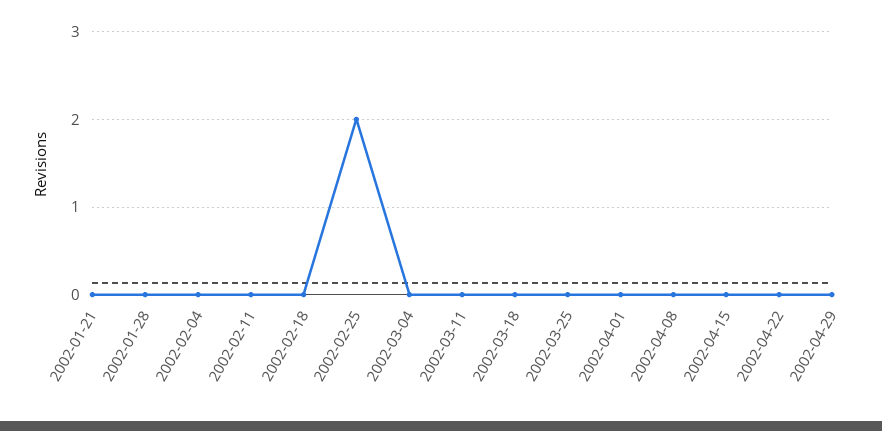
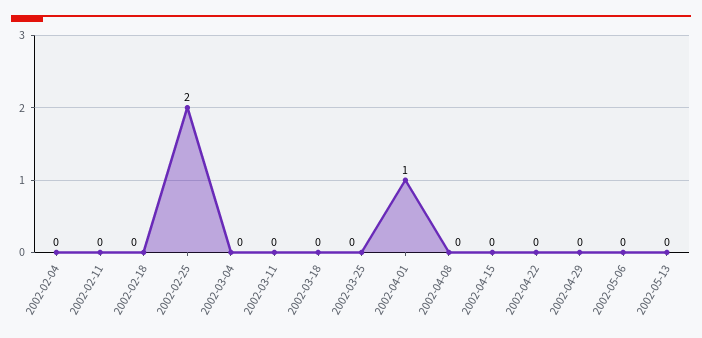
2002-01-21: 0 -> none
2002-01-28: 0 -> none
2002-04-01: 0 -> 1
2002-05-06: none -> 0
2002-05-13: none -> 0

